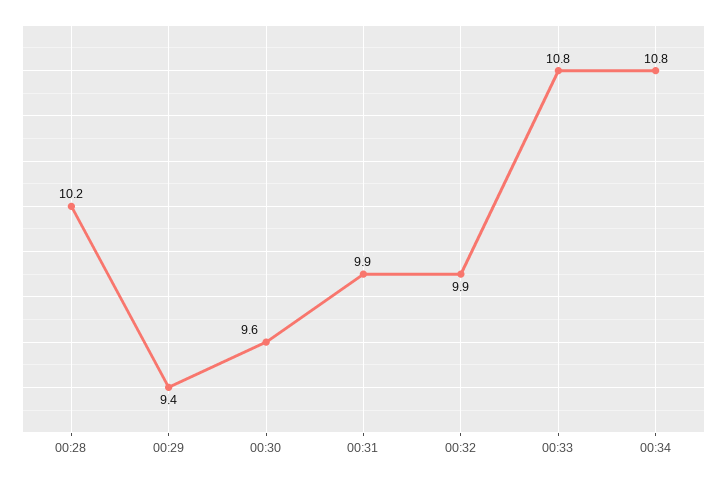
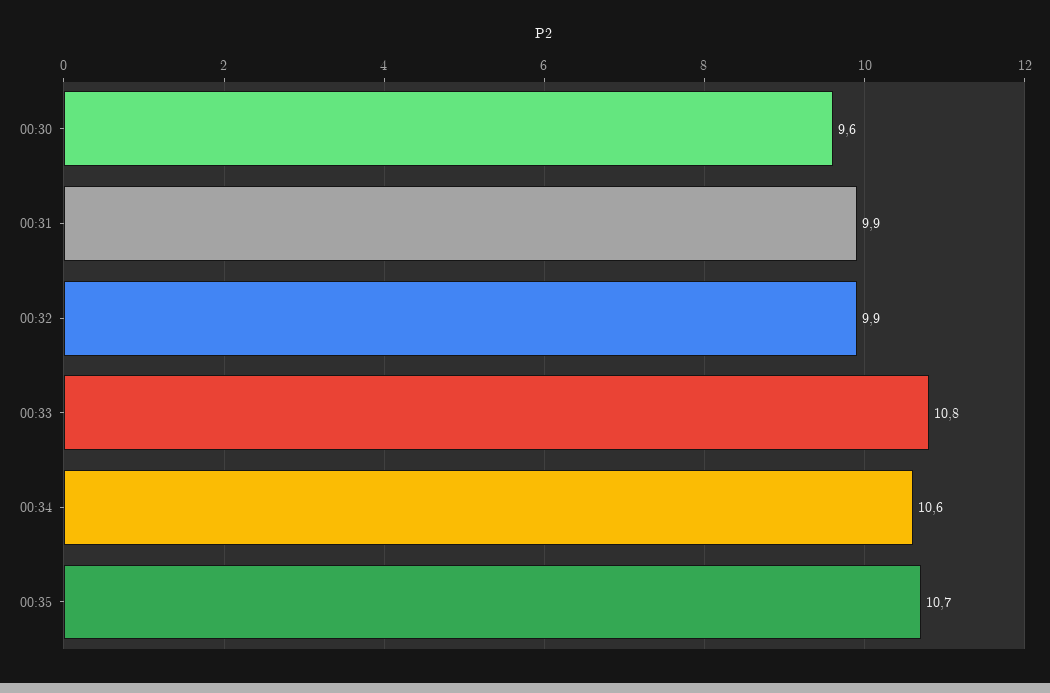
00:28: 10.2 -> none
00:29: 9.4 -> none
00:34: 10.8 -> 10.6
00:35: none -> 10.7

